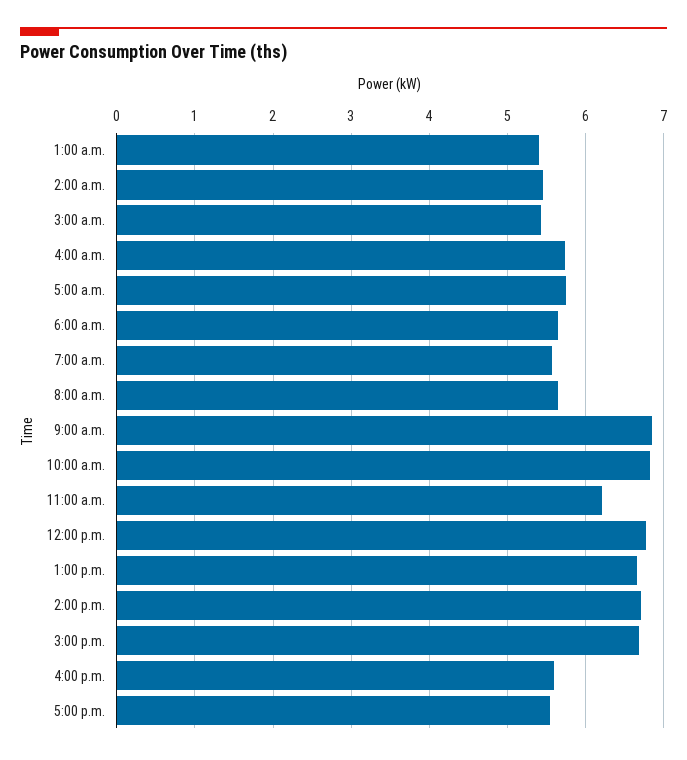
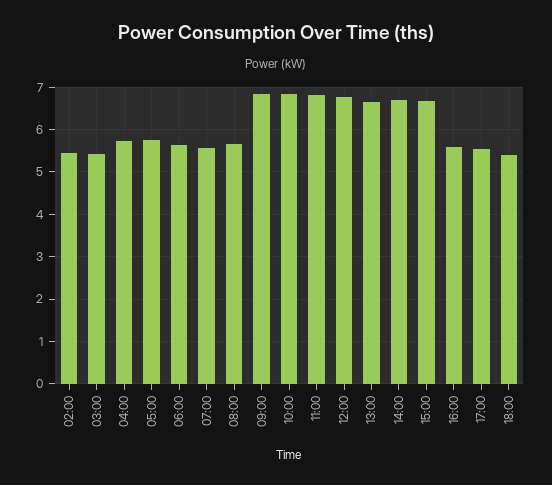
1:00 a.m.: 5.4 -> none
11:00 a.m.: 6.2 -> 6.8
18:00: none -> 5.4

